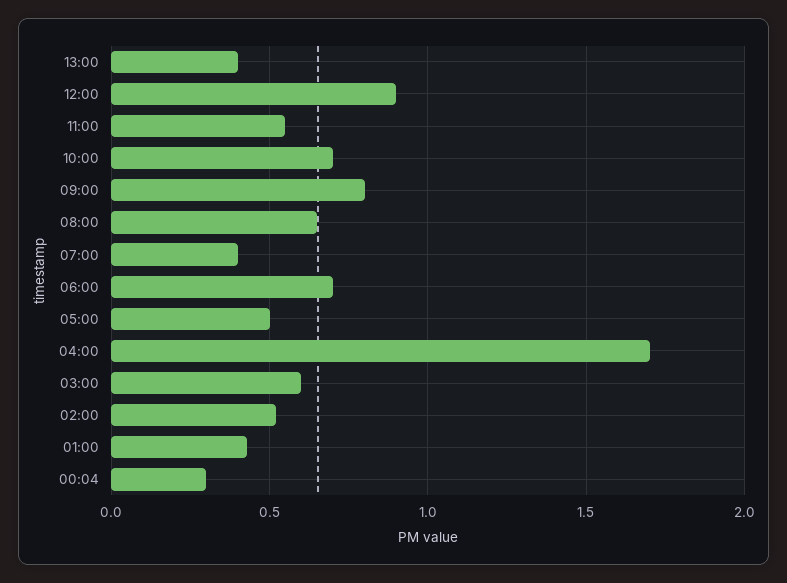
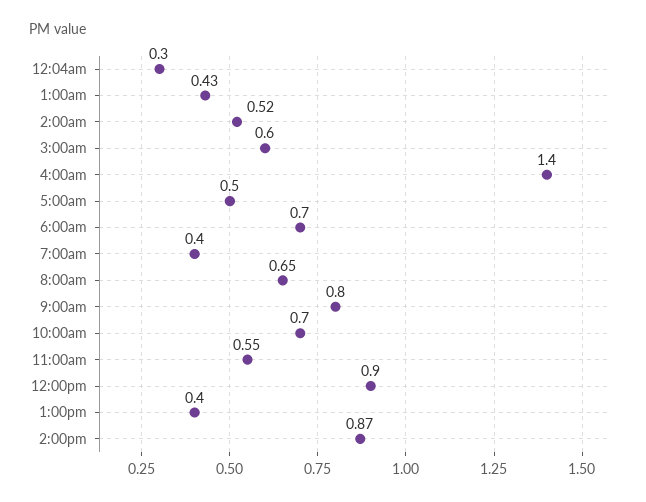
04:00: 1.7 -> 1.4
2:00pm: none -> 0.87

